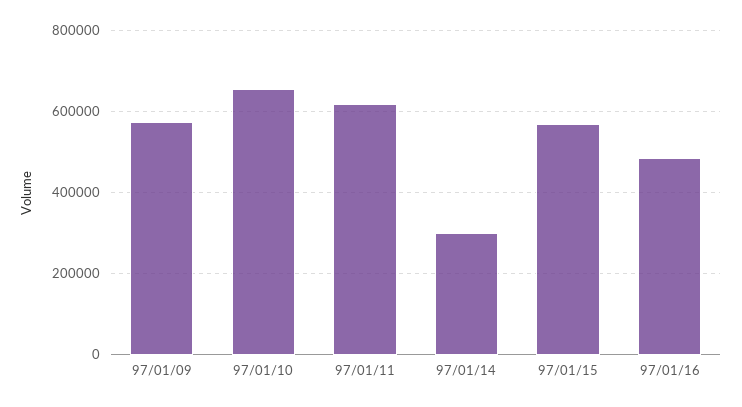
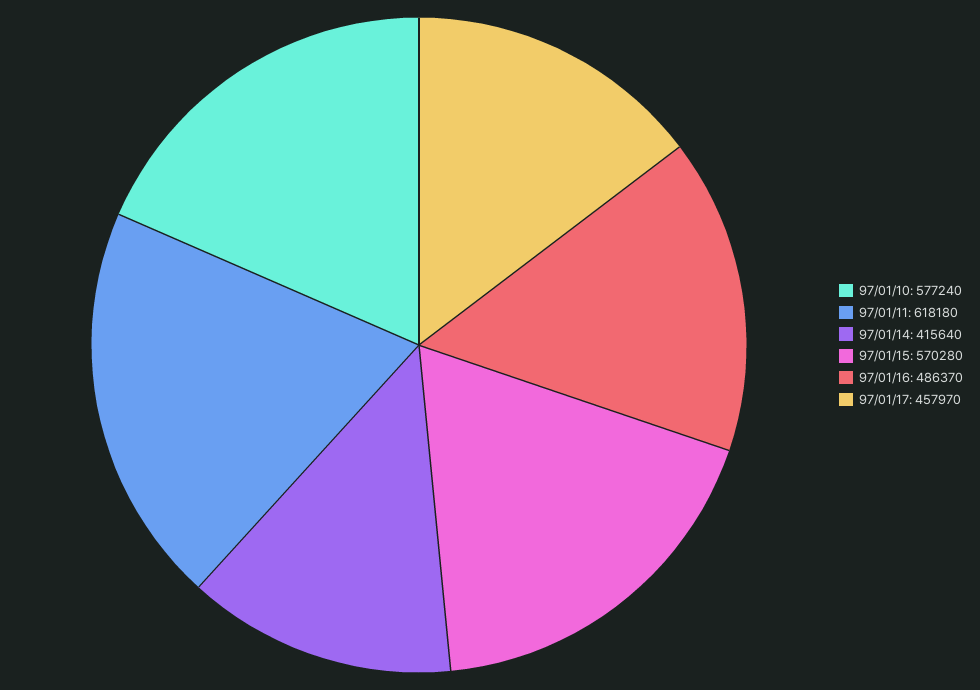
97/01/09: 580000 -> none
97/01/10: 660000 -> 577240
97/01/14: 300000 -> 415640
97/01/17: none -> 457970

